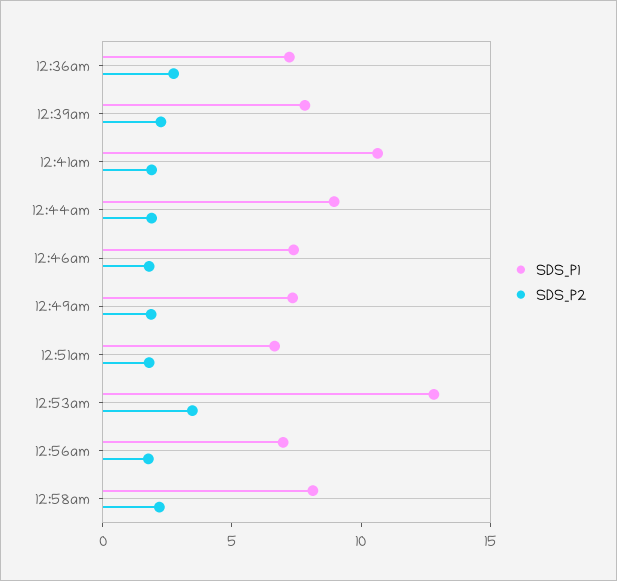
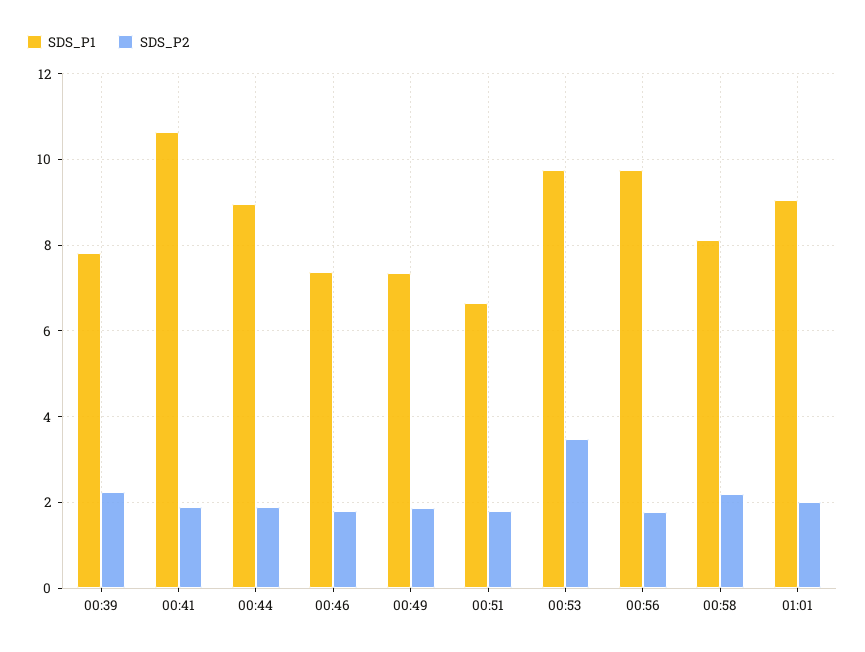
SDS_P1, 12:36am: 7 -> none
SDS_P2, 12:36am: 3 -> none
SDS_P1, 12:53am: 13 -> 9.8
SDS_P1, 12:56am: 7 -> 9.8
SDS_P1, 01:01: none -> 9
SDS_P2, 01:01: none -> 2

